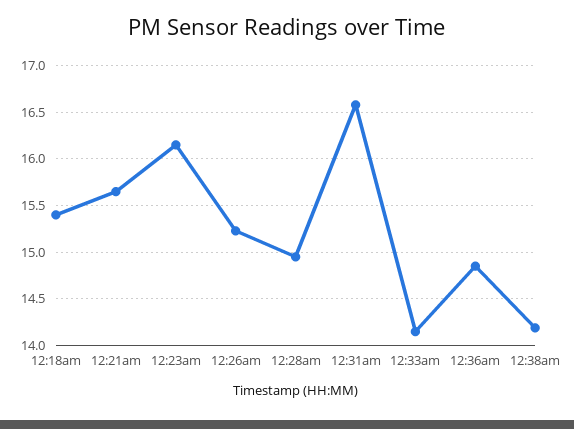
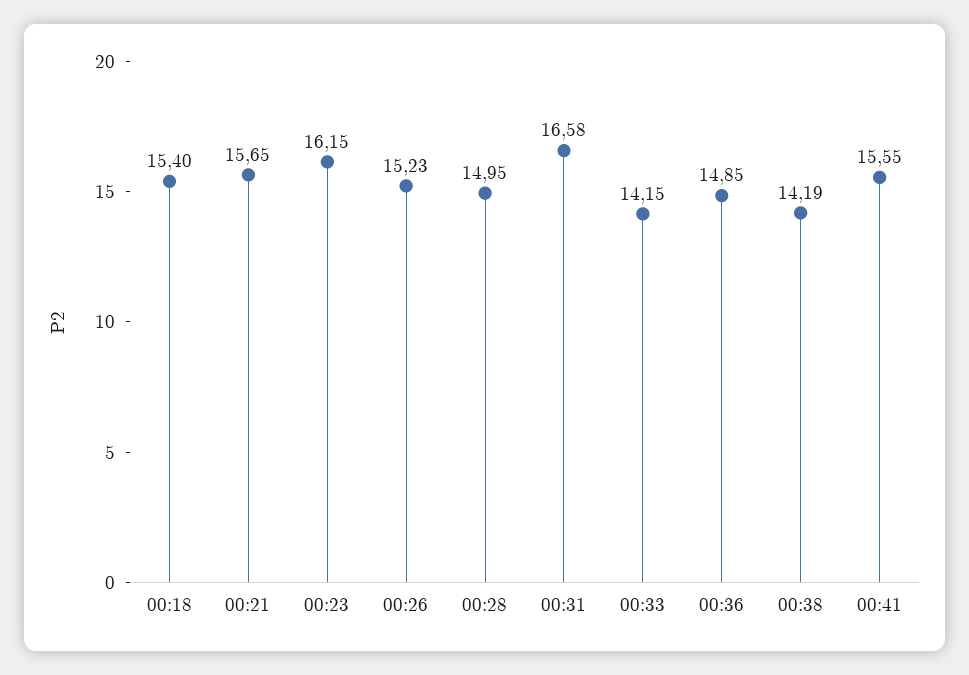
00:41: none -> 15.55

